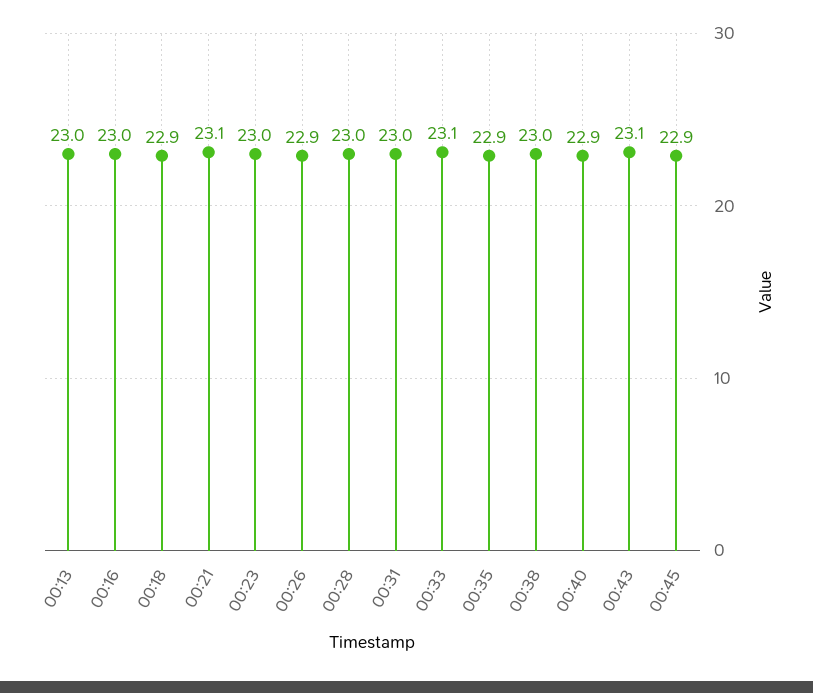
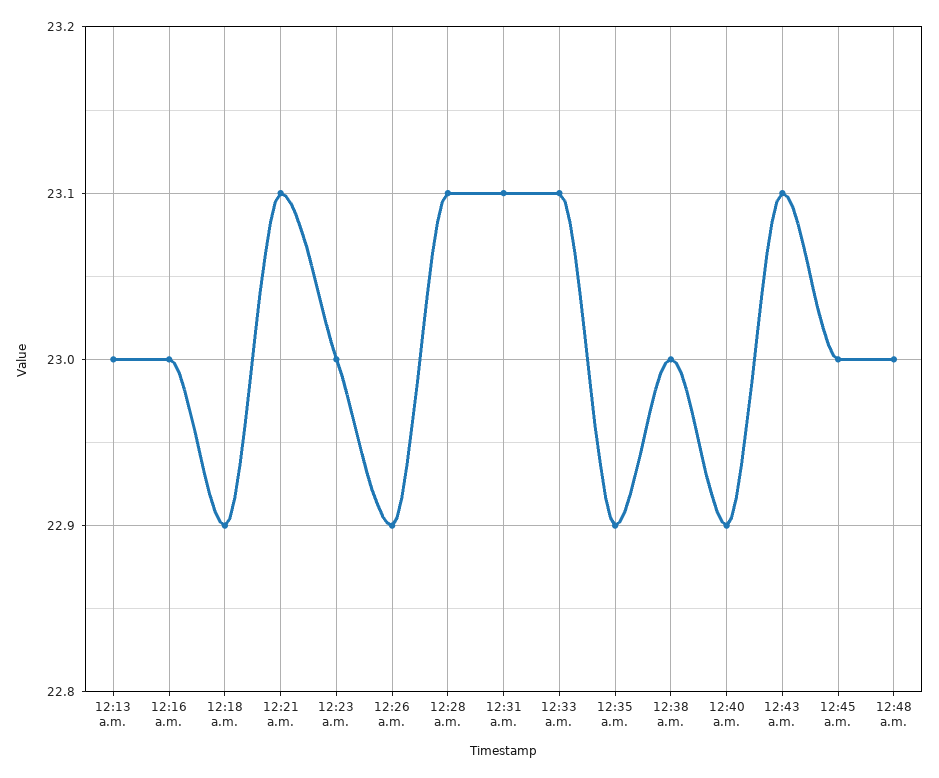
00:28: 23 -> 23.1
00:31: 23 -> 23.1
00:45: 22.9 -> 23
12:48 a.m.: none -> 23

